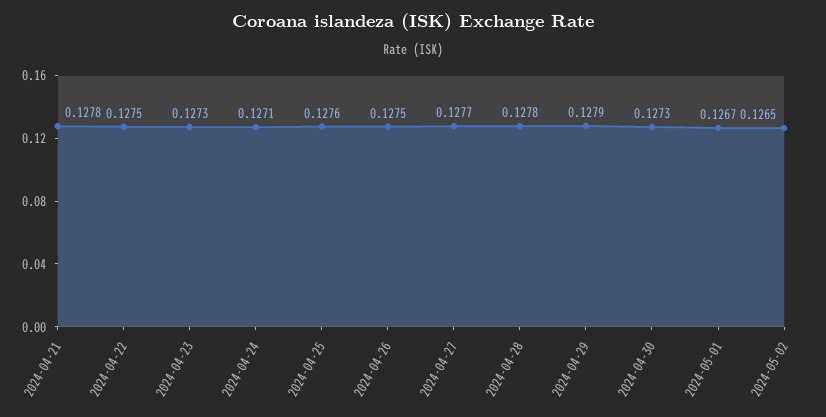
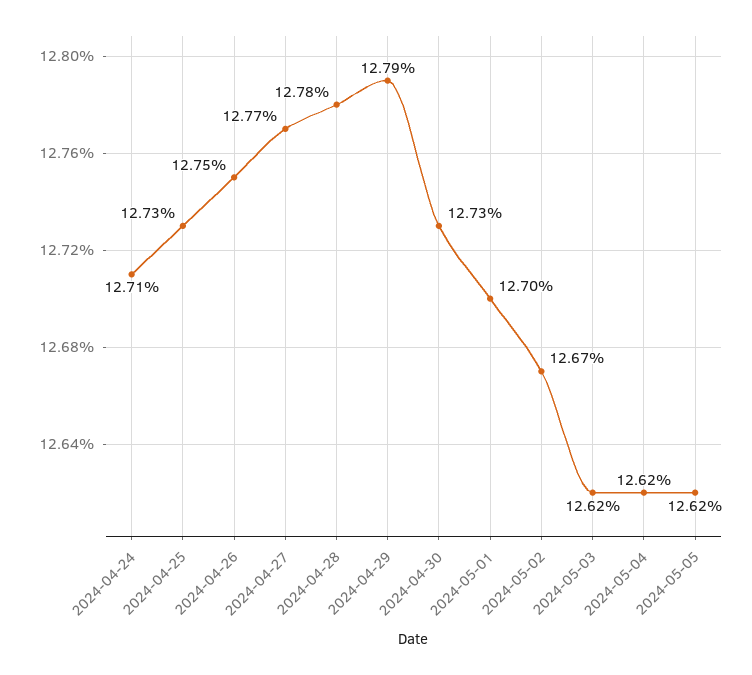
2024-04-21: 0.1278 -> none
2024-04-22: 0.1275 -> none
2024-04-23: 0.1273 -> none
2024-04-25: 0.1276 -> 0.1273
2024-05-01: 0.1267 -> 0.127
2024-05-02: 0.1265 -> 0.1267
2024-05-03: none -> 0.1262
2024-05-04: none -> 0.1262
2024-05-05: none -> 0.1262

